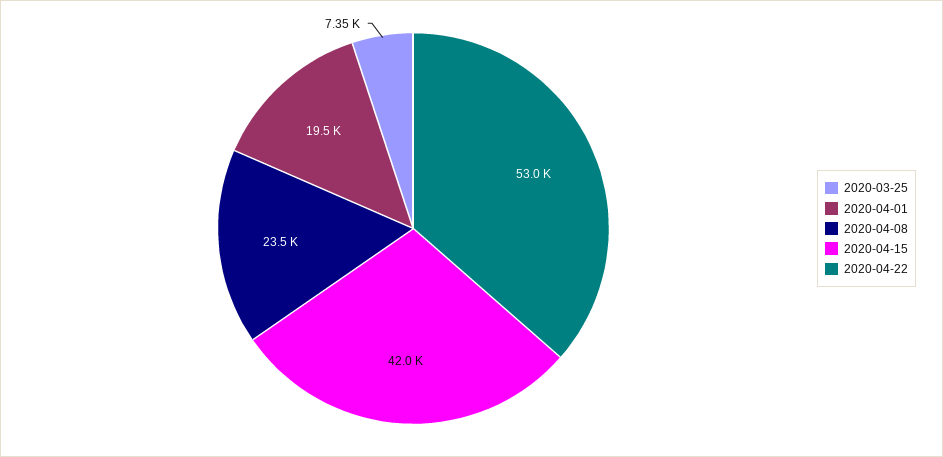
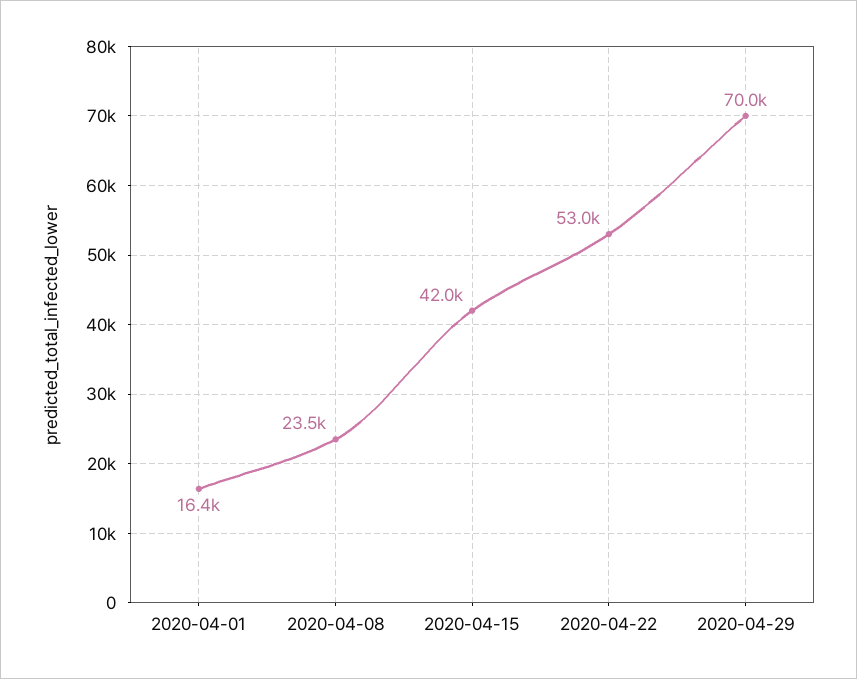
2020-03-25: 7350 -> none
2020-04-01: 19500 -> 16400
2020-04-29: none -> 70000

